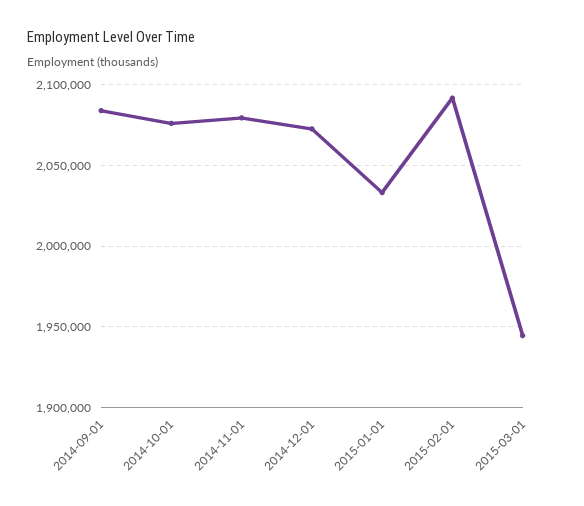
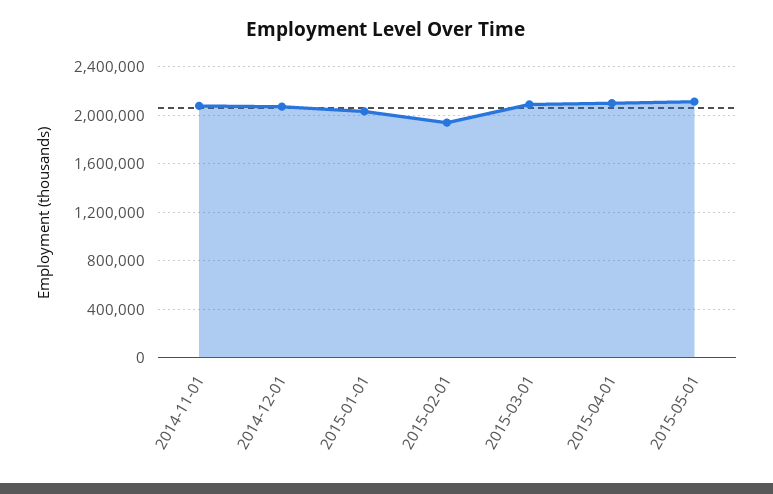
2014-09-01: 2085000 -> none
2014-10-01: 2075000 -> none
2015-02-01: 2090000 -> 1950000
2015-03-01: 1945000 -> 2100000
2015-04-01: none -> 2100000
2015-05-01: none -> 2100000

